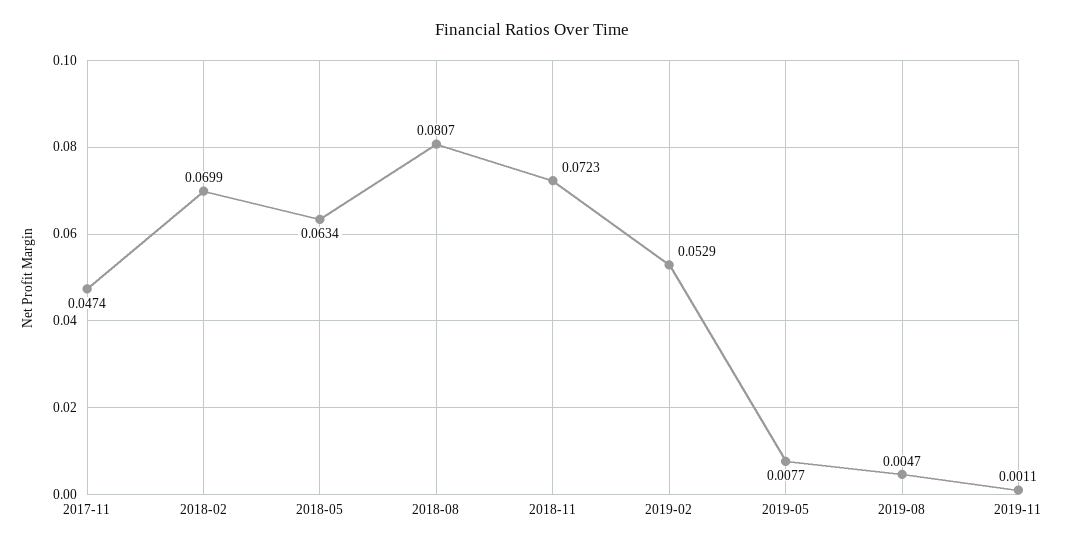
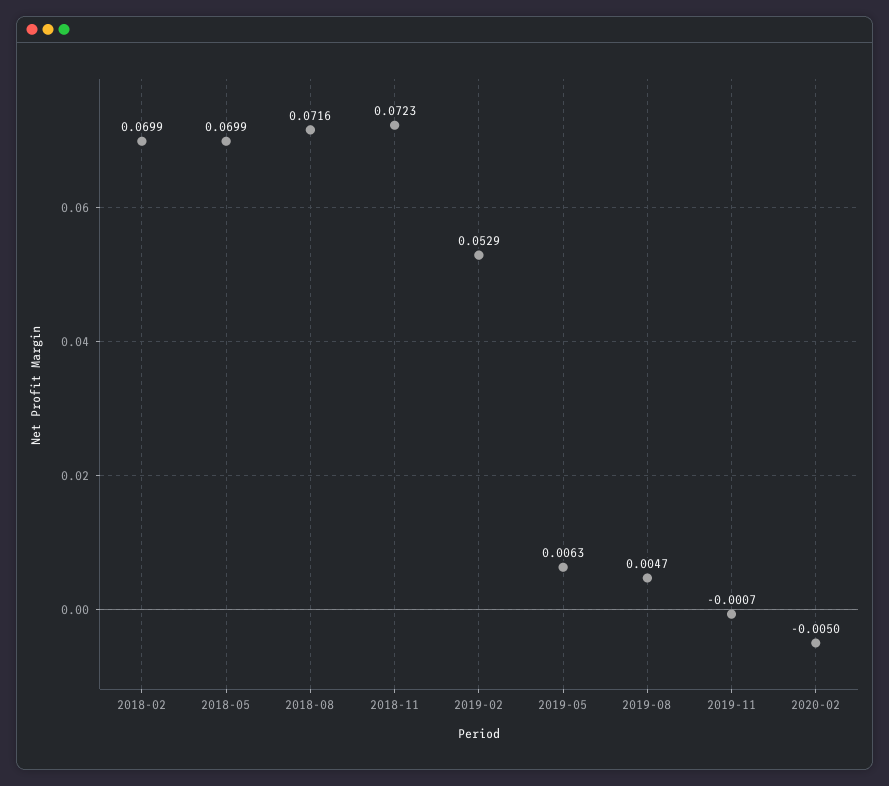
2017-11: 0.0474 -> none
2018-05: 0.0634 -> 0.0699
2018-08: 0.0807 -> 0.0716
2019-05: 0.0077 -> 0.0063
2019-11: 0.0011 -> -0.0007
2020-02: none -> -0.005

